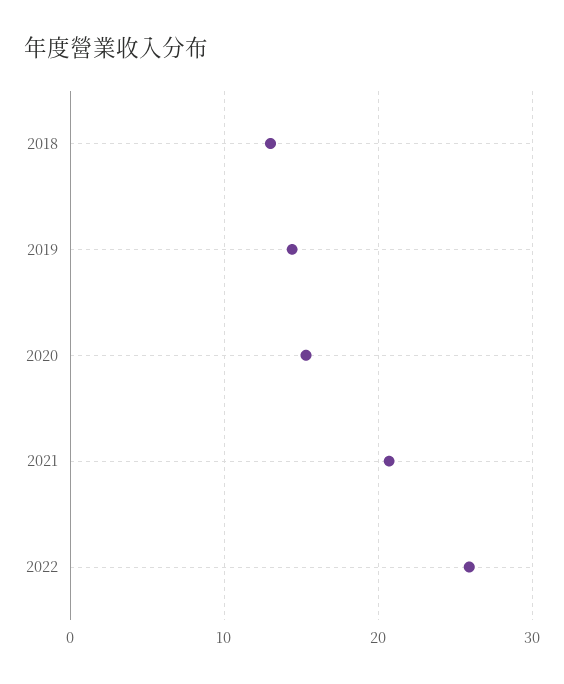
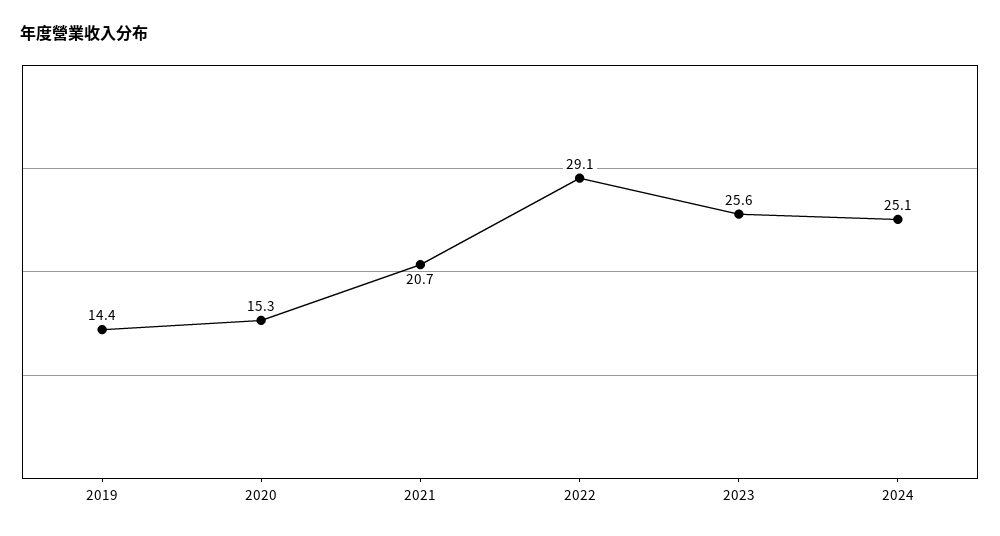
2018: 13 -> none
2022: 26 -> 29.1
2023: none -> 25.6
2024: none -> 25.1

